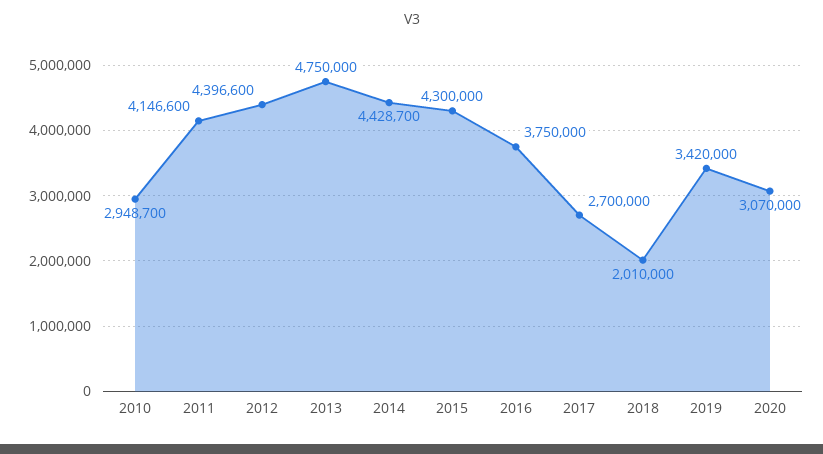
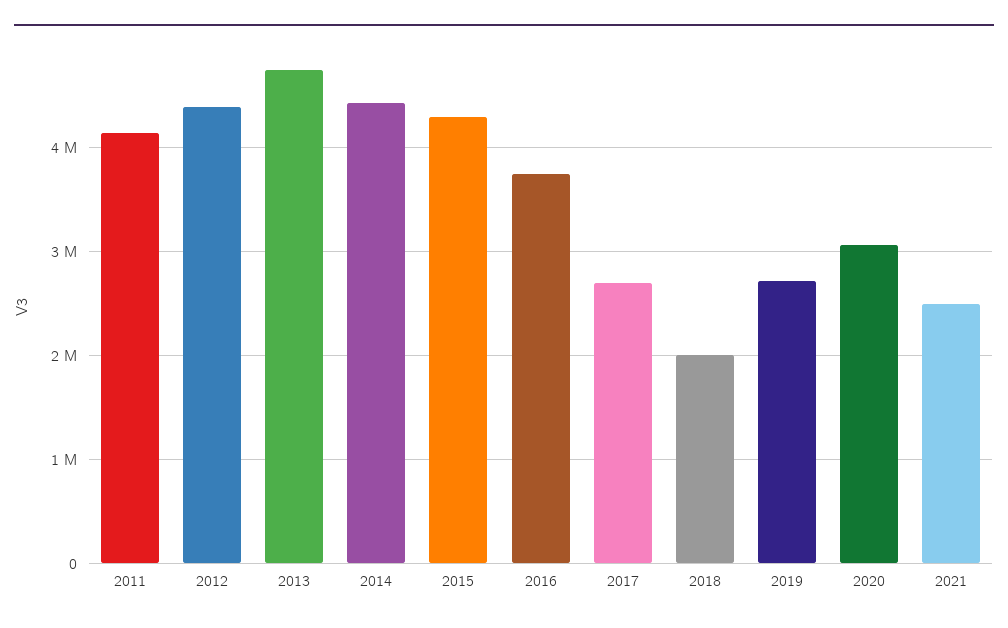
2010: 2948700 -> none
2019: 3420000 -> 2700000
2021: none -> 2500000

